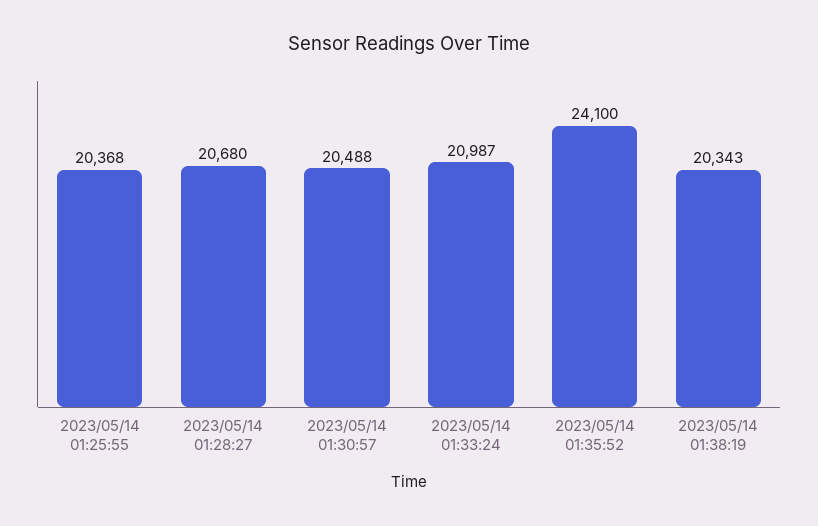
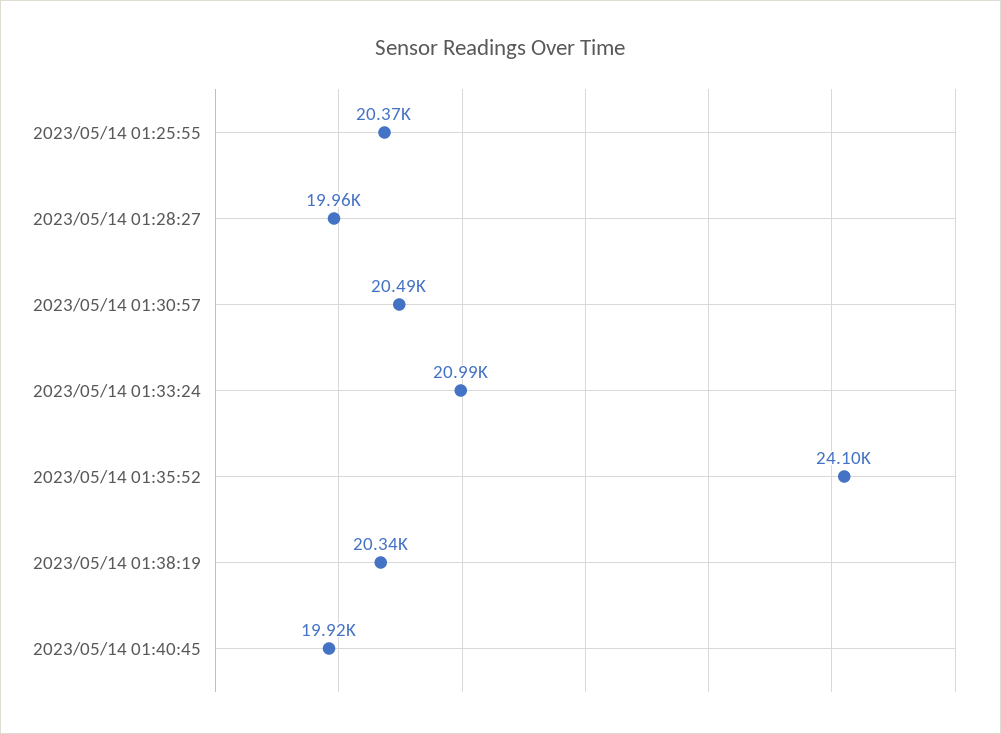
2023/05/14 01:28:27: 20680 -> 19960
2023/05/14 01:40:45: none -> 19920

